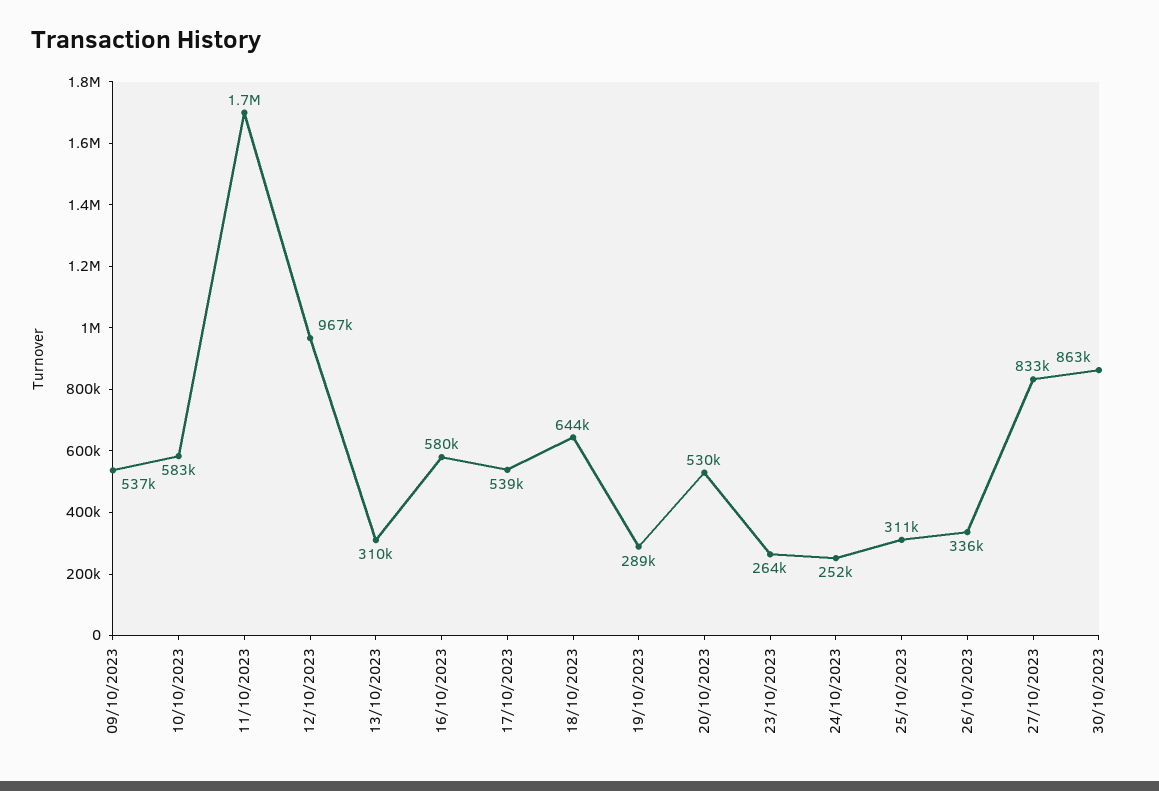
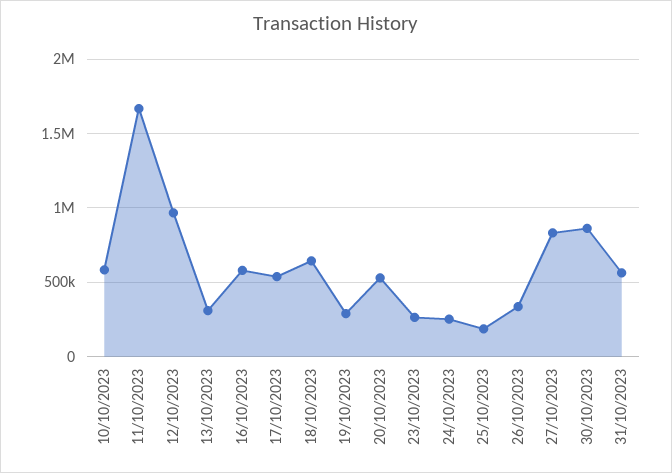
09/10/2023: 537000 -> none
25/10/2023: 311000 -> 200000
31/10/2023: none -> 550000

